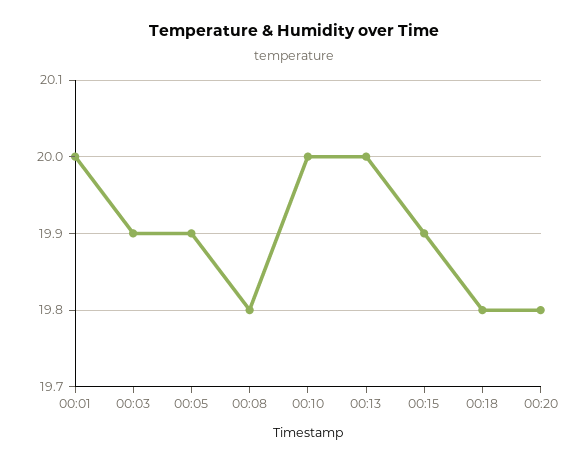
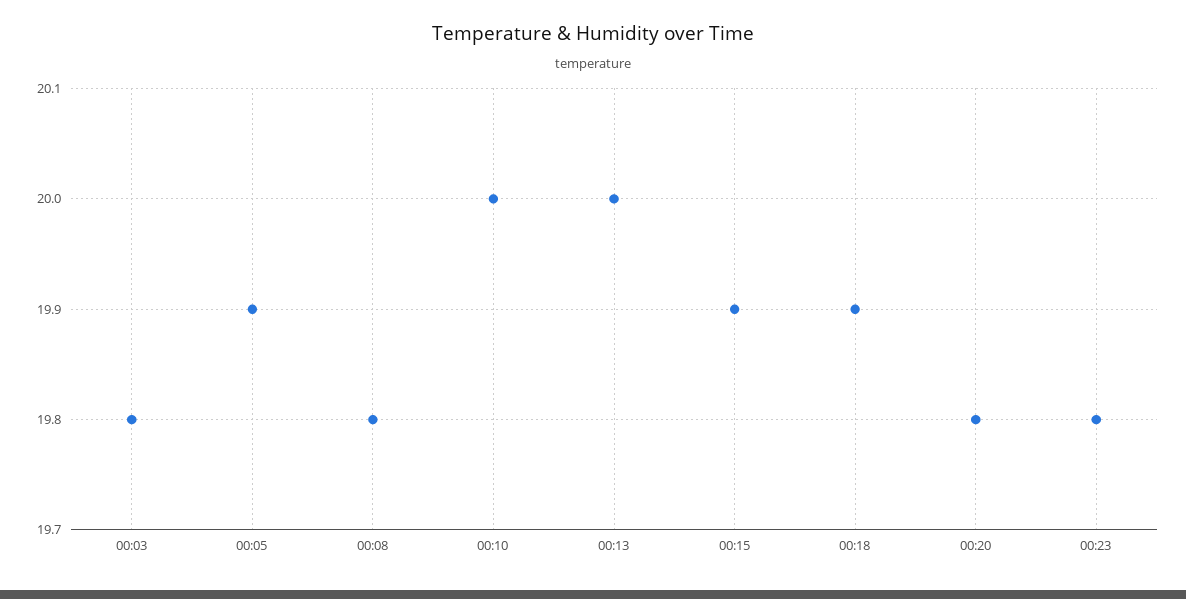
00:01: 20 -> none
00:03: 19.9 -> 19.8
00:18: 19.8 -> 19.9
00:23: none -> 19.8

